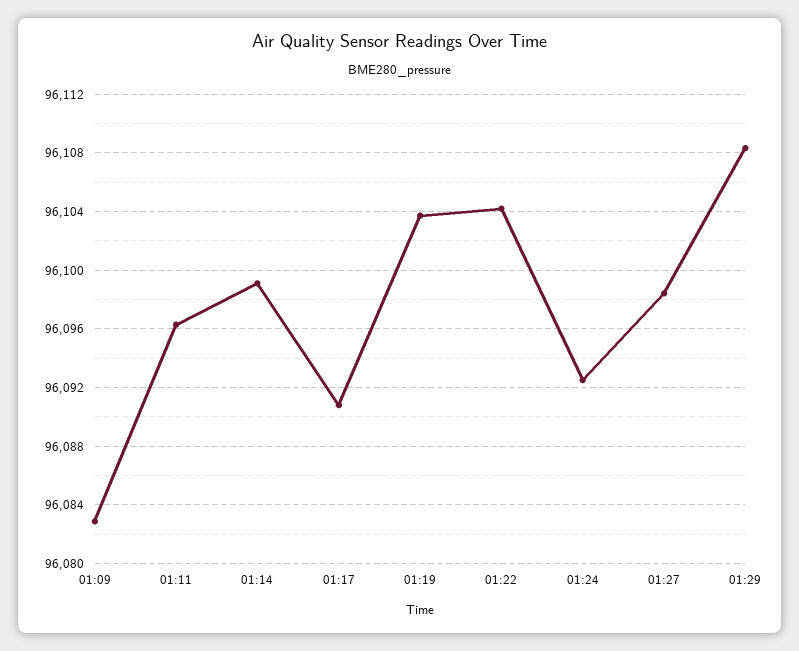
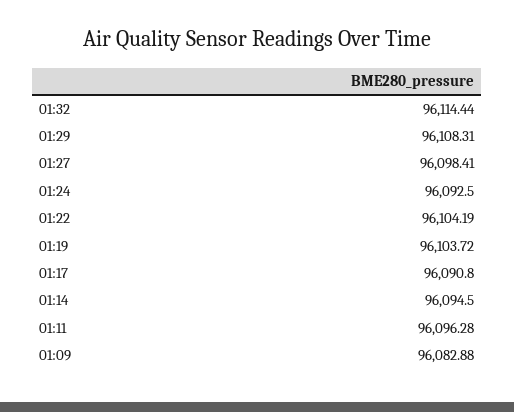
01:14: 96099 -> 96094.5
01:32: none -> 96114.44

